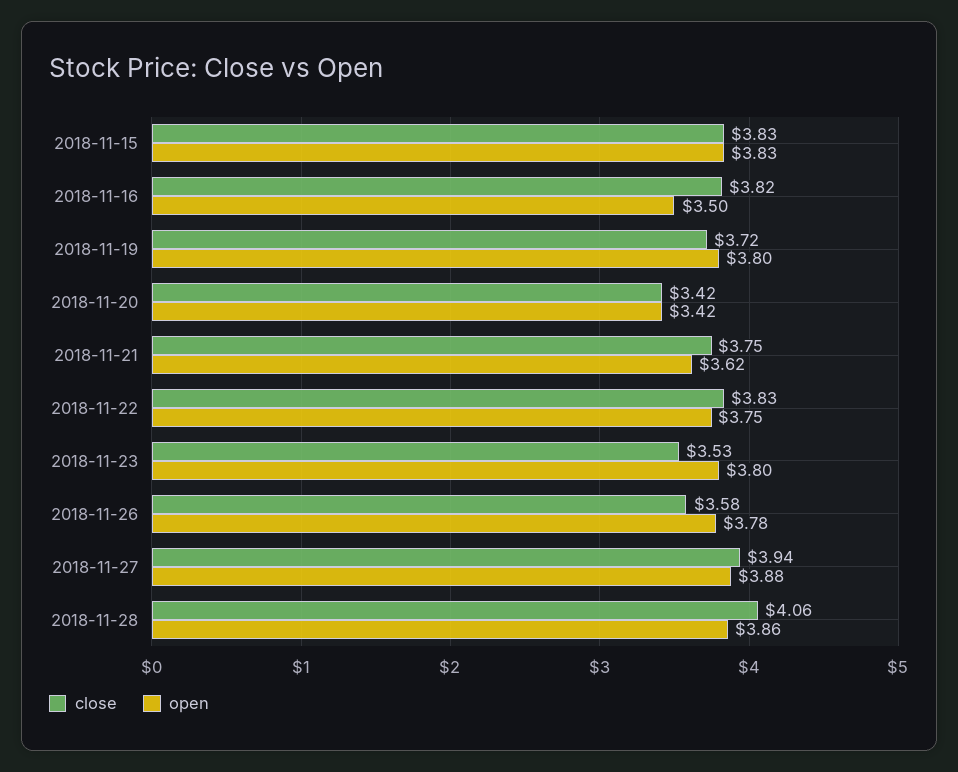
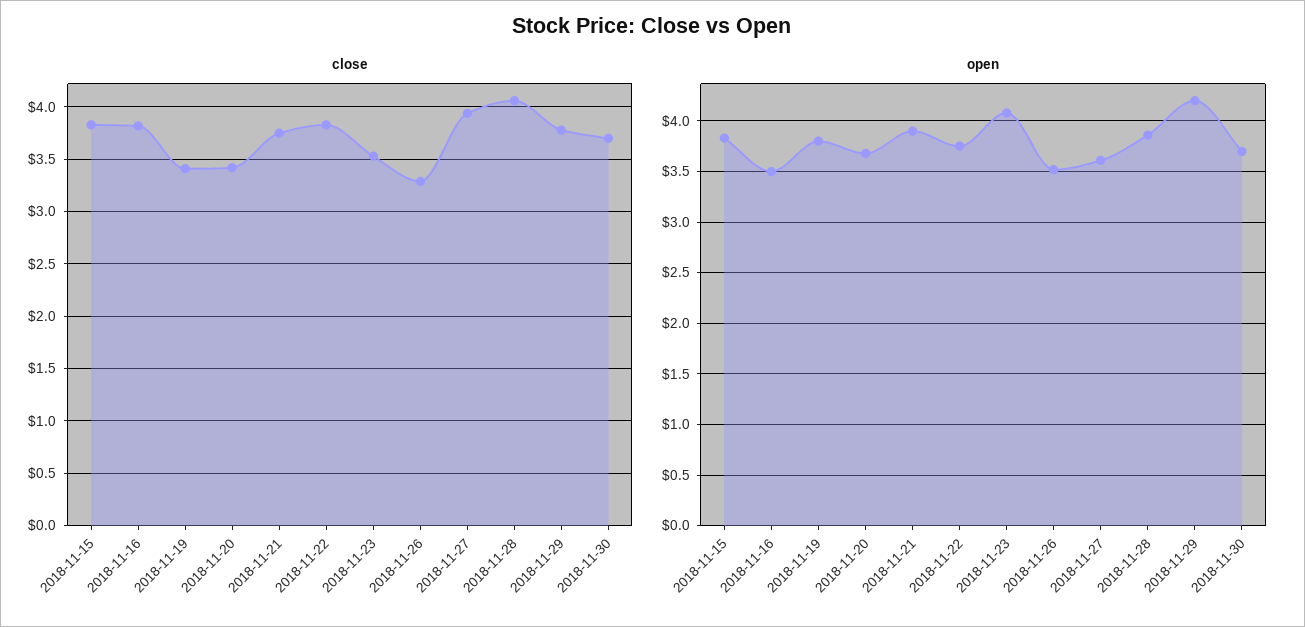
close, 2018-11-19: 3.72 -> 3.4
open, 2018-11-20: 3.42 -> 3.7
open, 2018-11-21: 3.62 -> 3.9
open, 2018-11-23: 3.8 -> 4.1
close, 2018-11-26: 3.58 -> 3.3
open, 2018-11-26: 3.78 -> 3.5
open, 2018-11-27: 3.88 -> 3.6
close, 2018-11-29: none -> 3.8
close, 2018-11-30: none -> 3.7
open, 2018-11-29: none -> 4.2
open, 2018-11-30: none -> 3.7

